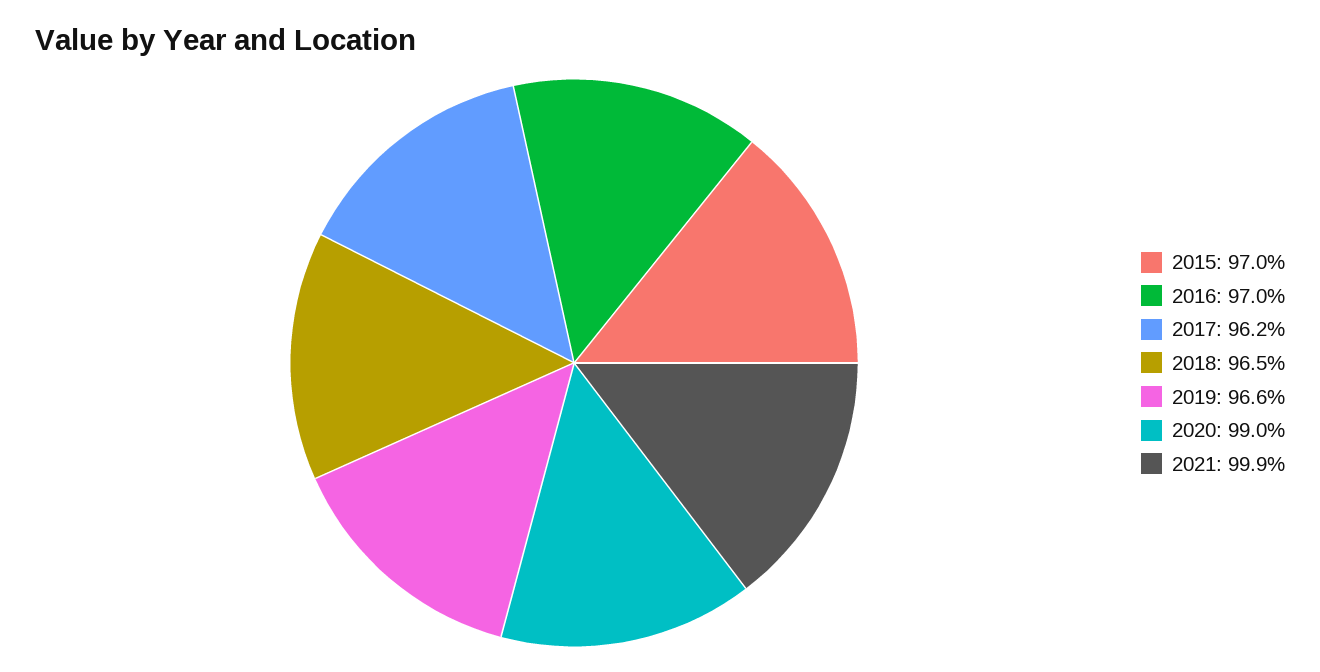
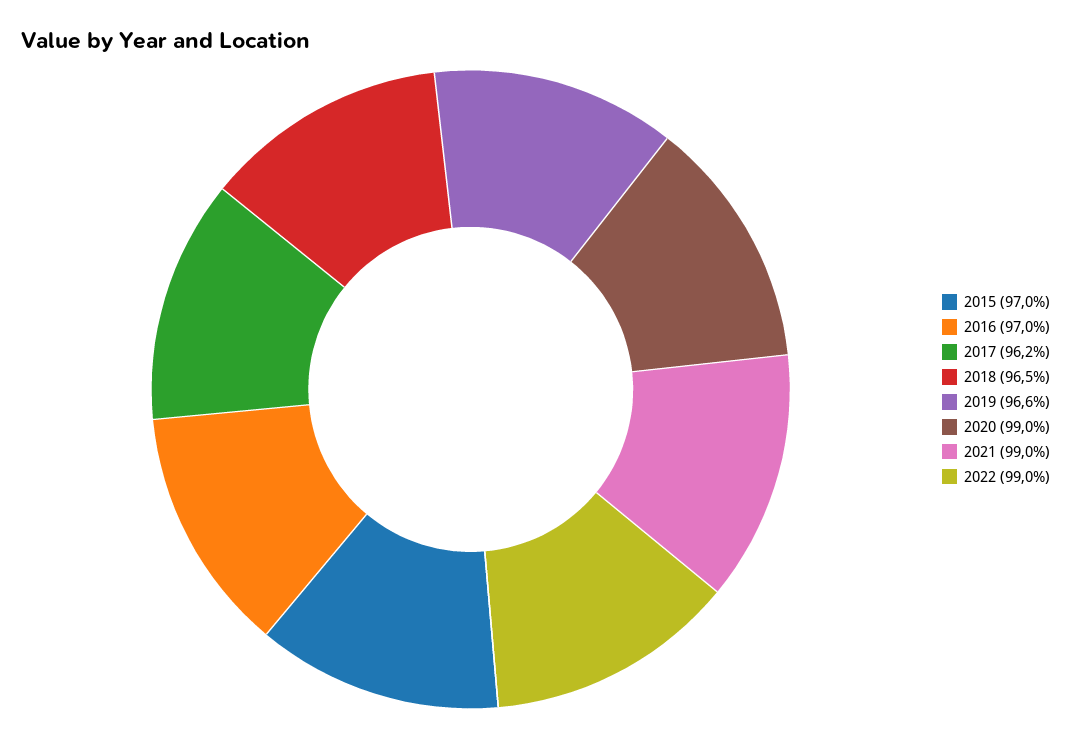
2021: 99.9 -> 99
2022: none -> 99

